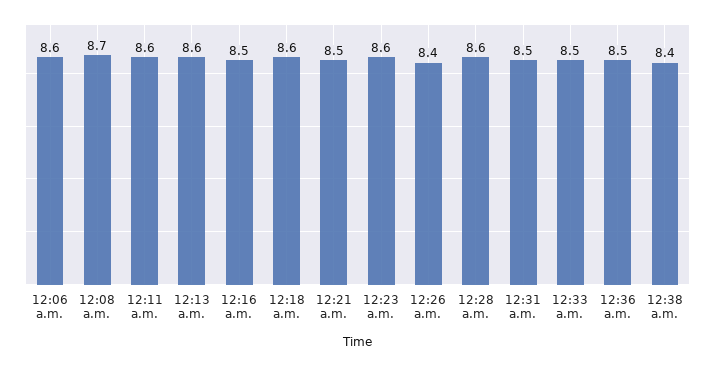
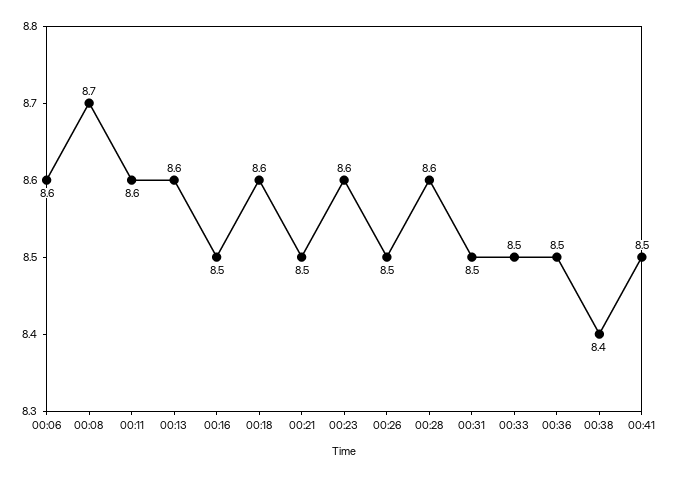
12:26 a.m.: 8.4 -> 8.5
00:41: none -> 8.5

